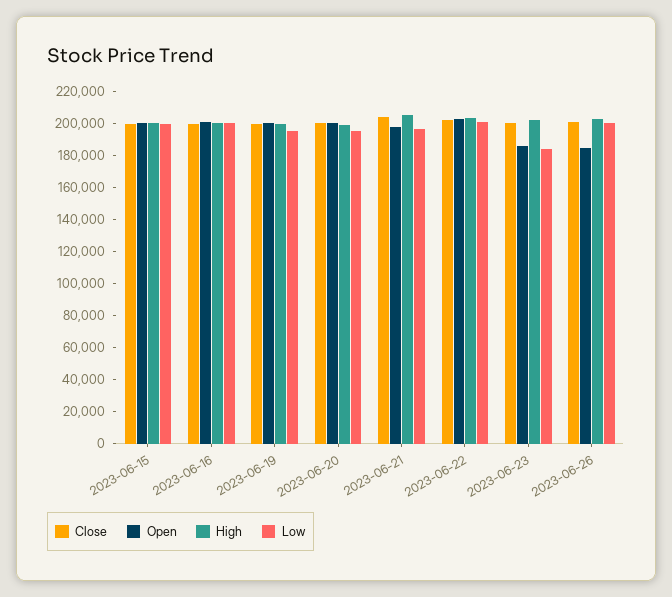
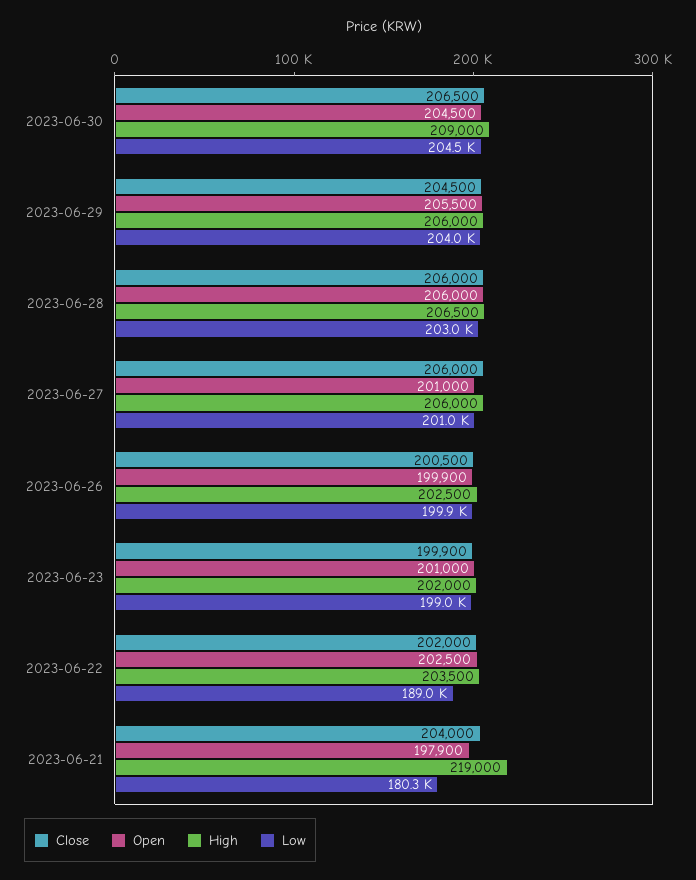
Close, 2023-06-15: 200000 -> none
Open, 2023-06-15: 200000 -> none
High, 2023-06-15: 200000 -> none
Low, 2023-06-15: 200000 -> none
Close, 2023-06-16: 200000 -> none
Open, 2023-06-16: 200000 -> none
High, 2023-06-16: 200000 -> none
Low, 2023-06-16: 200000 -> none
Close, 2023-06-19: 200000 -> none
Open, 2023-06-19: 200000 -> none
High, 2023-06-19: 200000 -> none
Low, 2023-06-19: 195000 -> none
Close, 2023-06-20: 200000 -> none
Open, 2023-06-20: 200000 -> none
High, 2023-06-20: 200000 -> none
Low, 2023-06-20: 195000 -> none
High, 2023-06-21: 205000 -> 219000
Low, 2023-06-21: 195000 -> 180300
Low, 2023-06-22: 200000 -> 189000
Open, 2023-06-23: 185000 -> 201000
Low, 2023-06-23: 185000 -> 199000
Open, 2023-06-26: 185000 -> 199900
Close, 2023-06-30: none -> 206500
Open, 2023-06-30: none -> 204500
High, 2023-06-30: none -> 209000
Low, 2023-06-30: none -> 204500
Close, 2023-06-29: none -> 204500
Open, 2023-06-29: none -> 205500
High, 2023-06-29: none -> 206000
Low, 2023-06-29: none -> 204000
Close, 2023-06-28: none -> 206000
Open, 2023-06-28: none -> 206000
High, 2023-06-28: none -> 206500
Low, 2023-06-28: none -> 203000
Close, 2023-06-27: none -> 206000
Open, 2023-06-27: none -> 201000
High, 2023-06-27: none -> 206000
Low, 2023-06-27: none -> 201000

